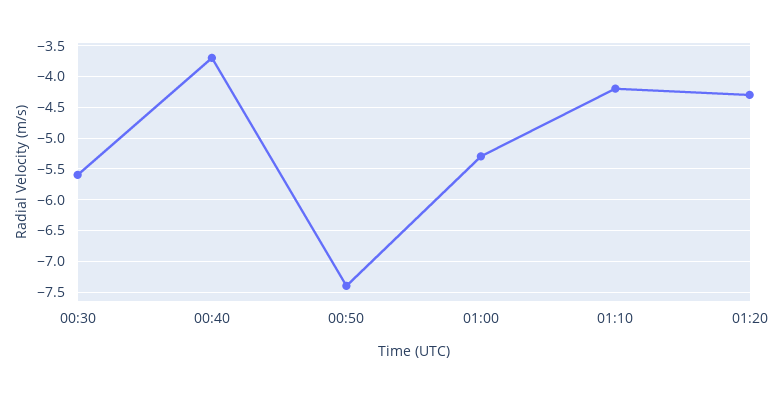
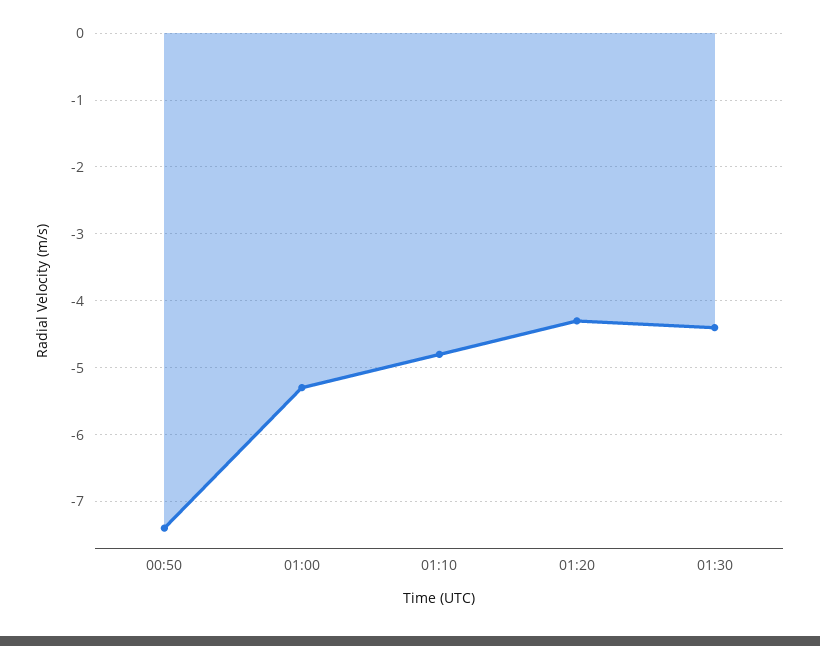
00:30: -5.6 -> none
00:40: -3.7 -> none
01:10: -4.2 -> -4.8
01:30: none -> -4.4

